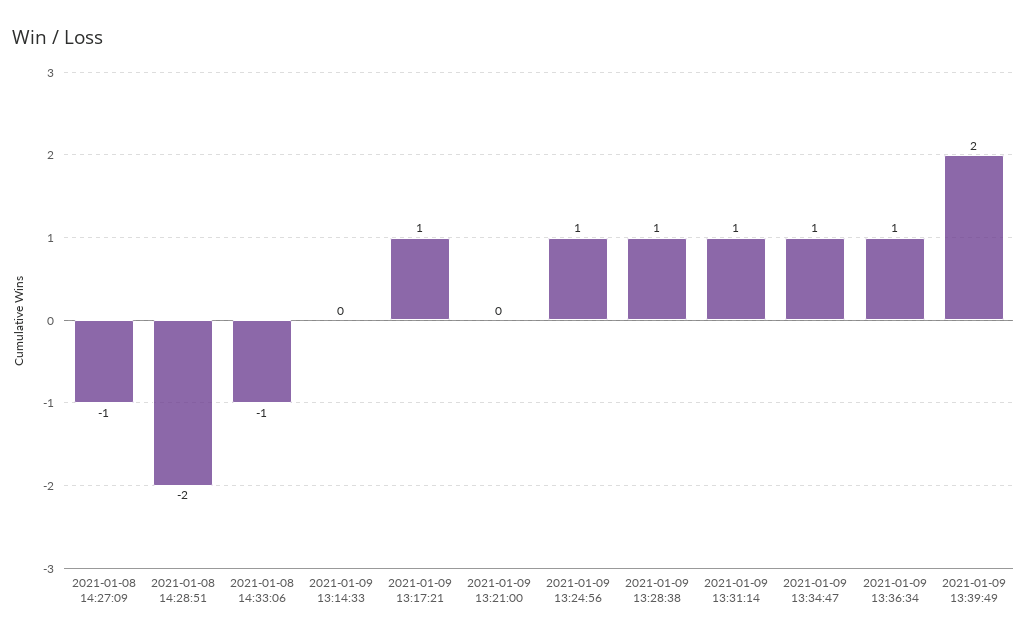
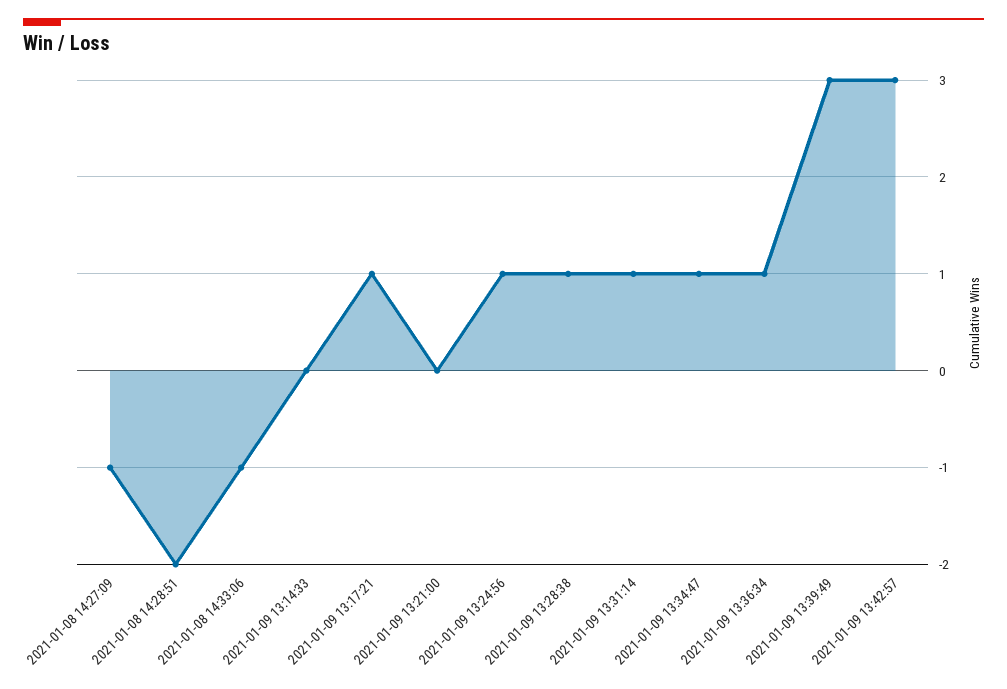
2021-01-09 13:39:49: 2 -> 3
2021-01-09 13:42:57: none -> 3

